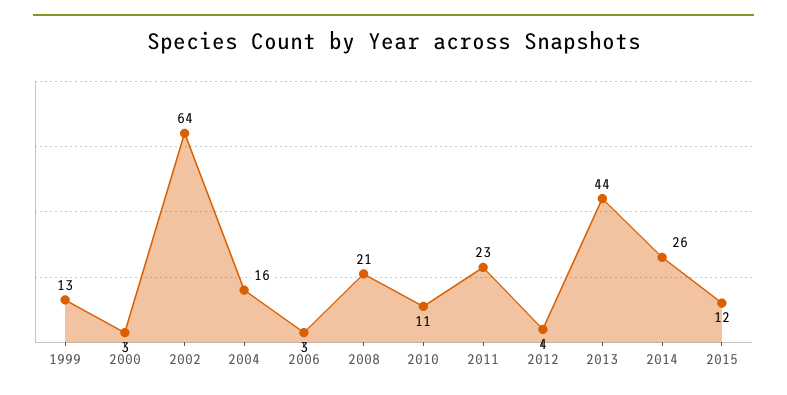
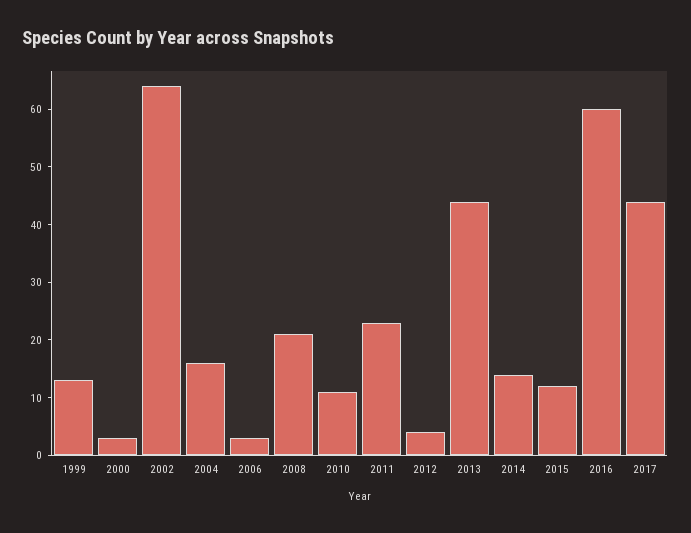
2014: 26 -> 15
2016: none -> 60
2017: none -> 45

